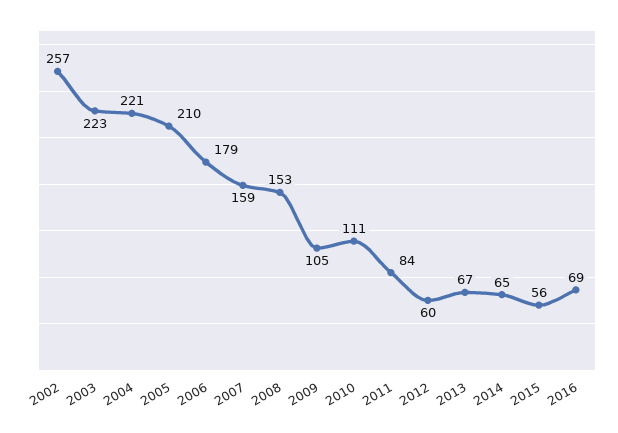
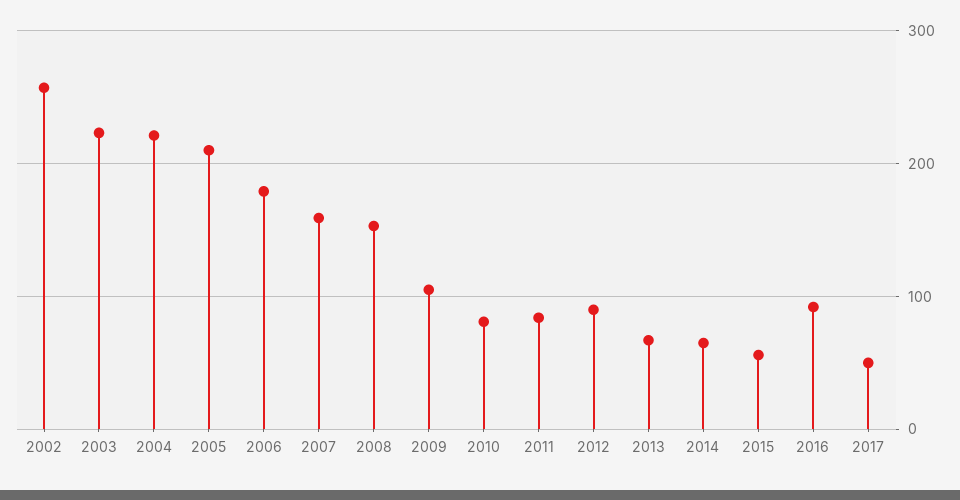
2010: 111 -> 80
2012: 60 -> 90
2016: 69 -> 90
2017: none -> 50

